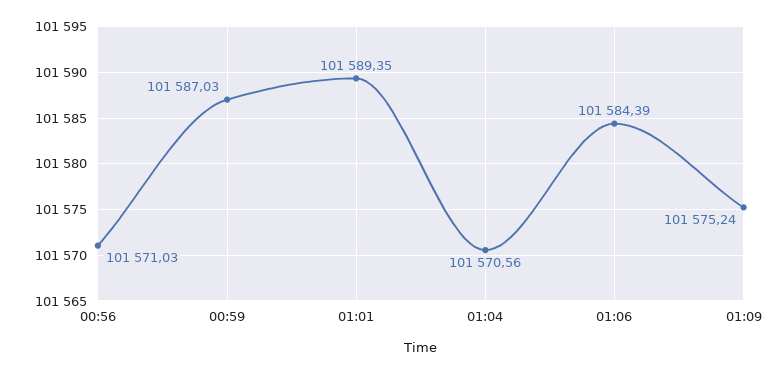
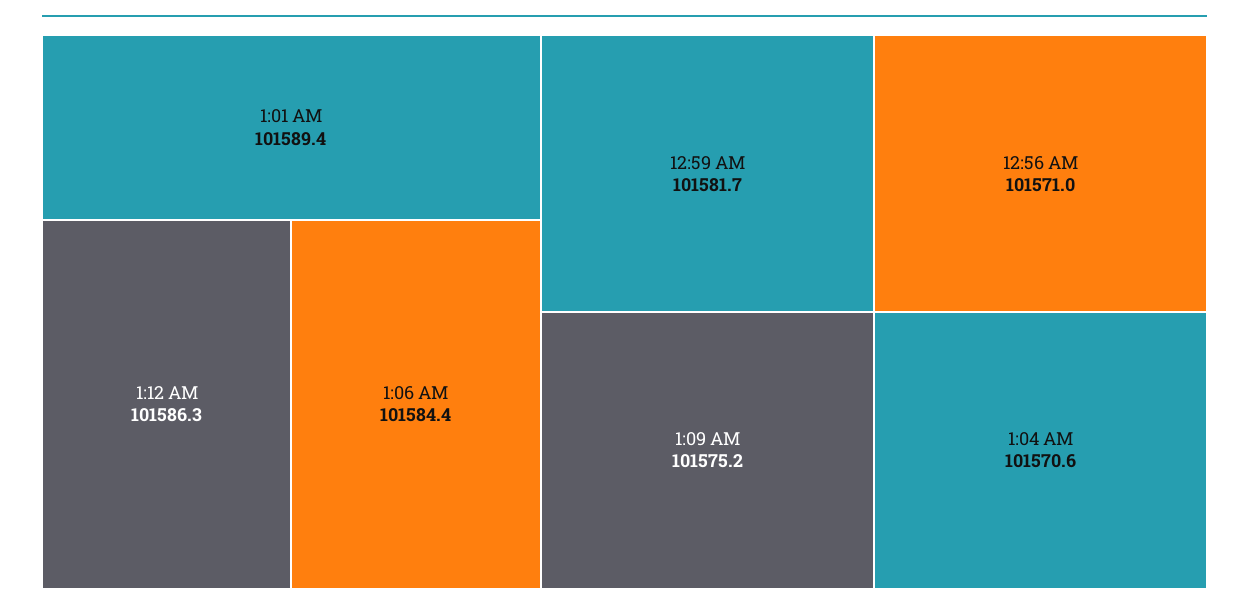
00:59: 101587.03 -> 101581.7
1:12 AM: none -> 101586.3

